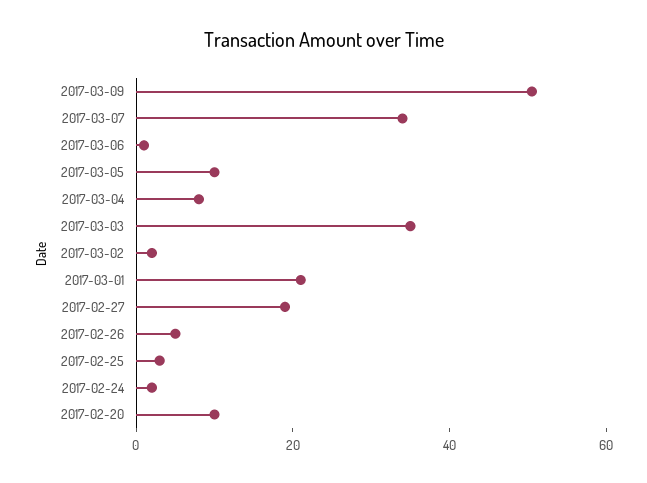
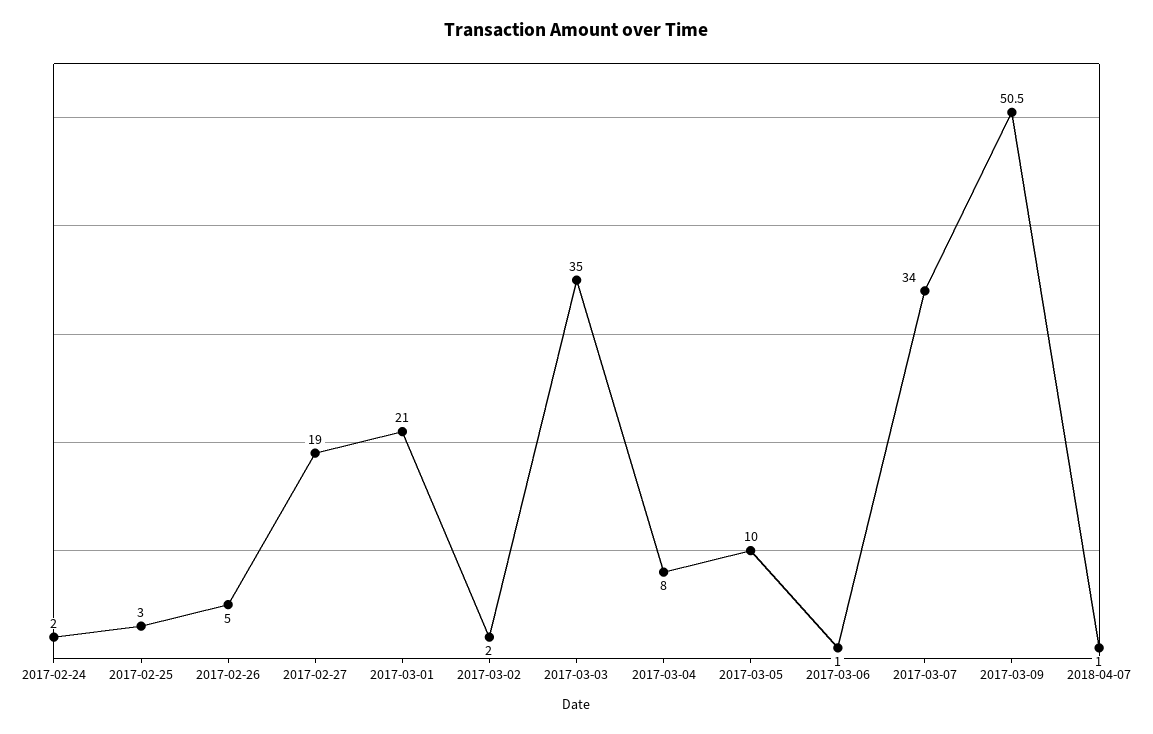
2017-02-20: 10 -> none
2018-04-07: none -> 1

